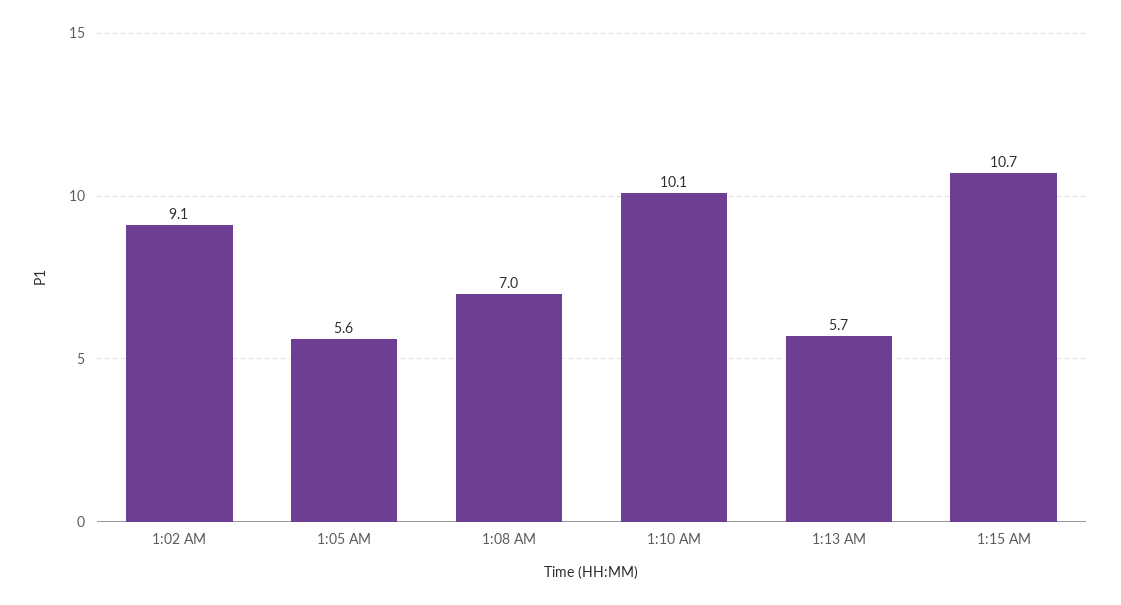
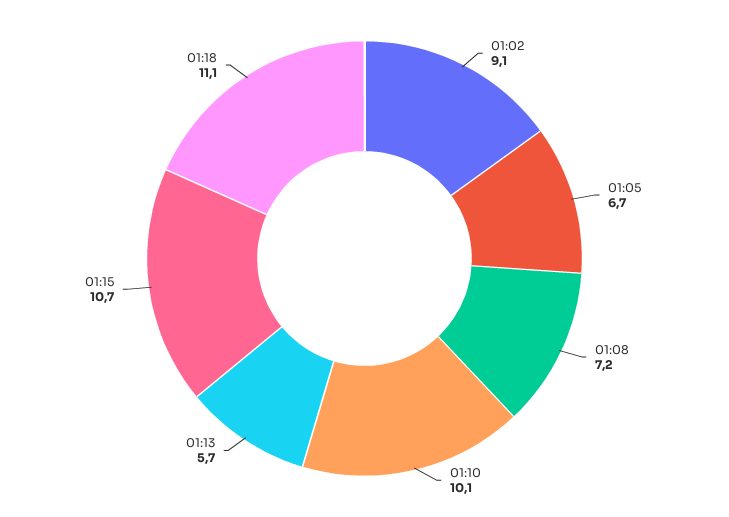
1:05 AM: 5.6 -> 6.7
1:08 AM: 7 -> 7.2
01:18: none -> 11.1

